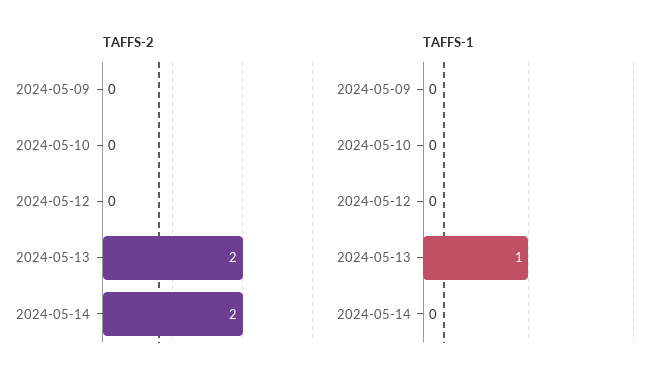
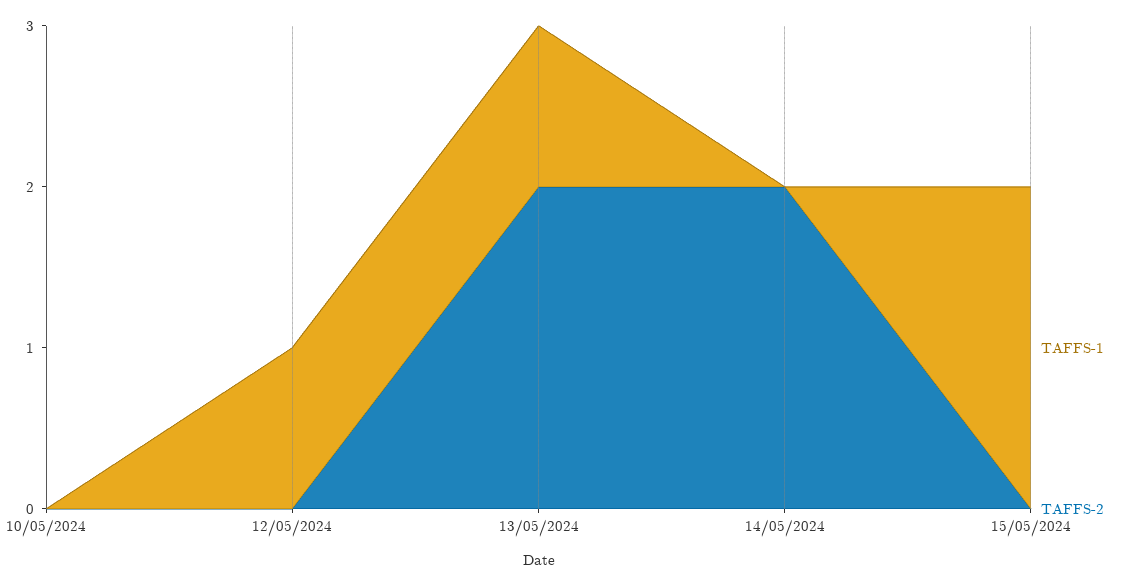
TAFFS-2, 2024-05-09: 0 -> none
TAFFS-1, 2024-05-09: 0 -> none
TAFFS-1, 2024-05-12: 0 -> 1
TAFFS-1, 15/05/2024: none -> 2
TAFFS-2, 15/05/2024: none -> 0

